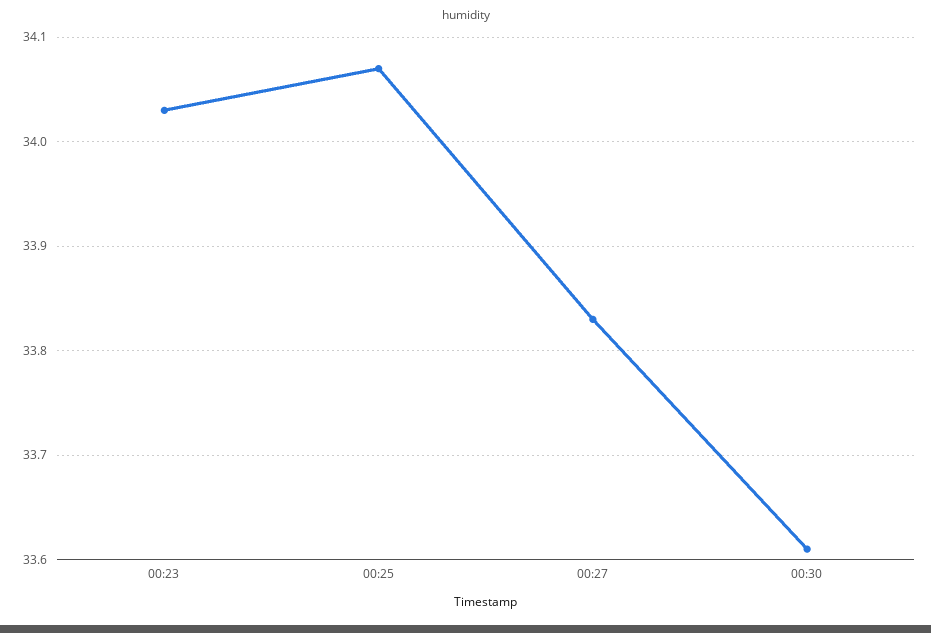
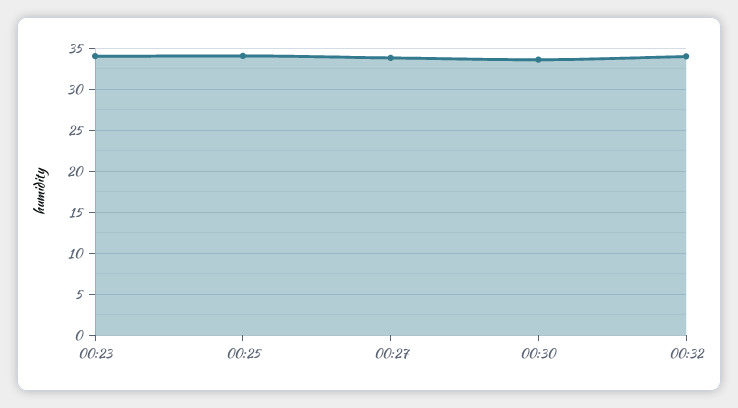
00:32: none -> 34

